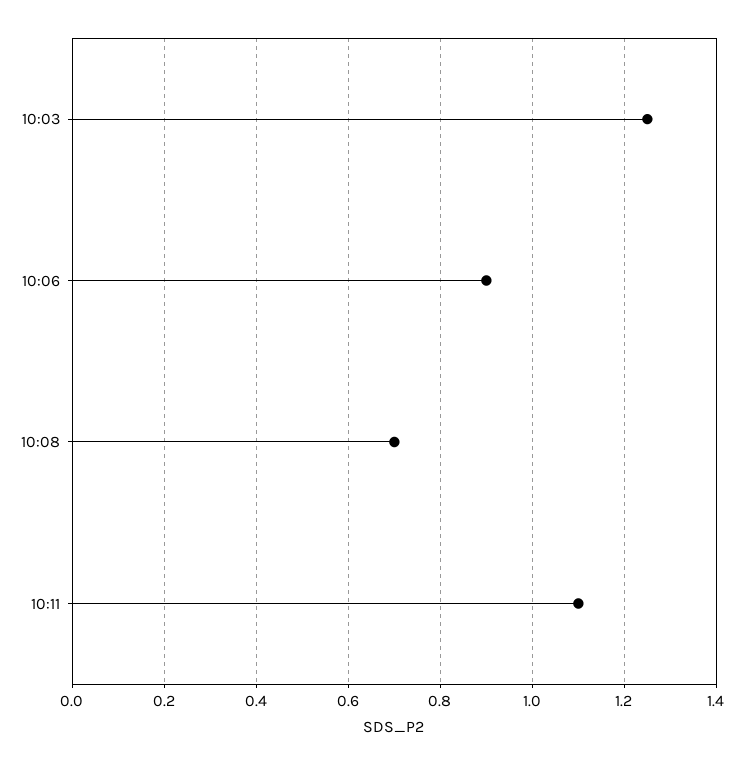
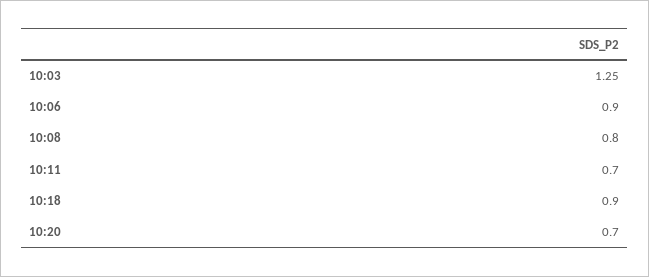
10:08: 0.7 -> 0.8
10:11: 1.1 -> 0.7
10:18: none -> 0.9
10:20: none -> 0.7

